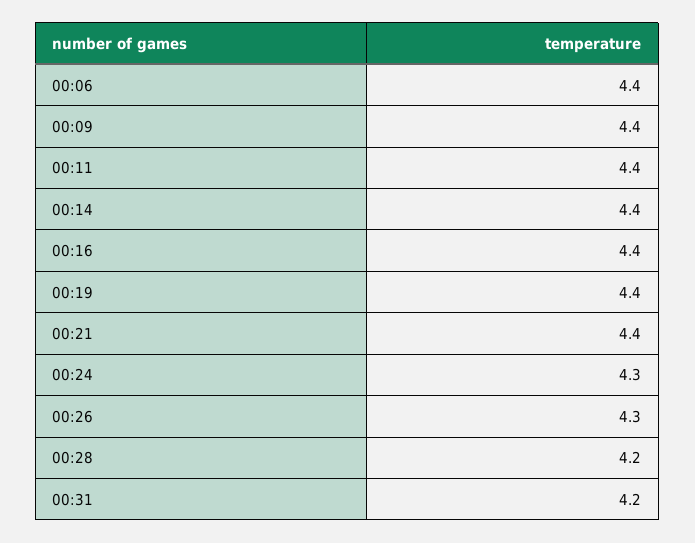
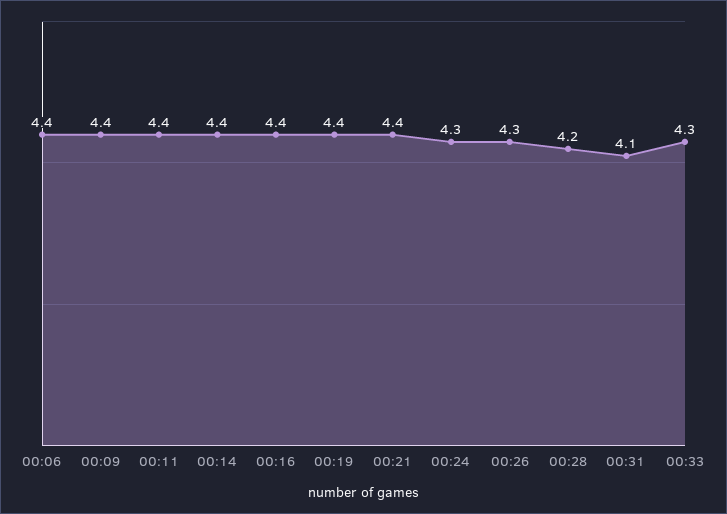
00:31: 4.2 -> 4.1
00:33: none -> 4.3

